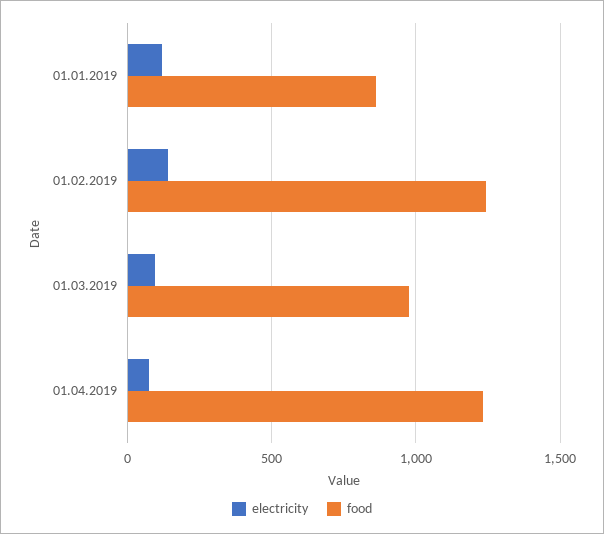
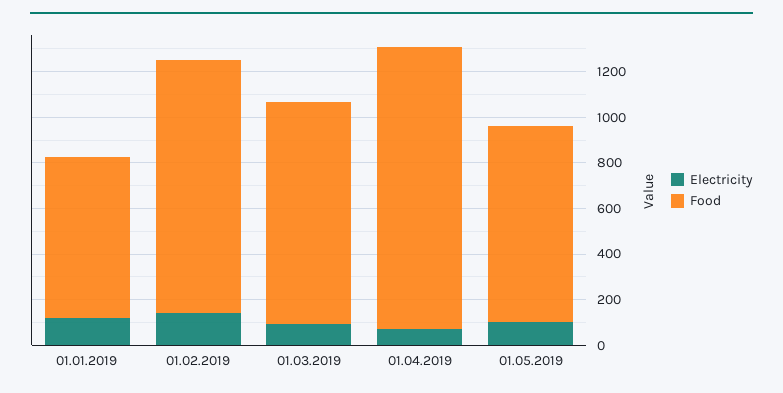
food, 01.01.2019: 850 -> 700
food, 01.02.2019: 1250 -> 1100
electricity, 01.05.2019: none -> 100
food, 01.05.2019: none -> 850

